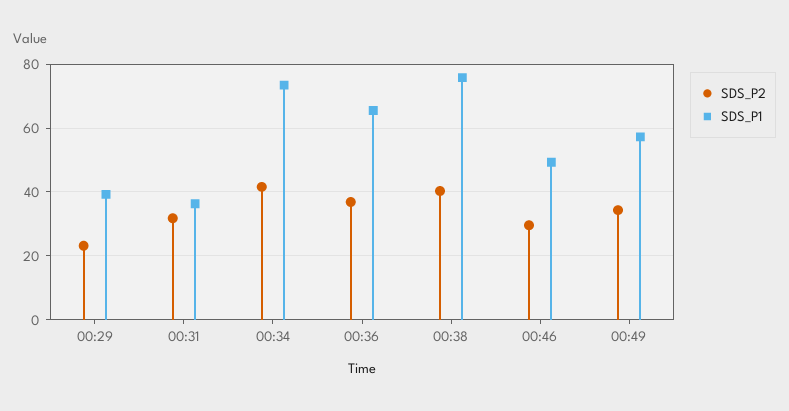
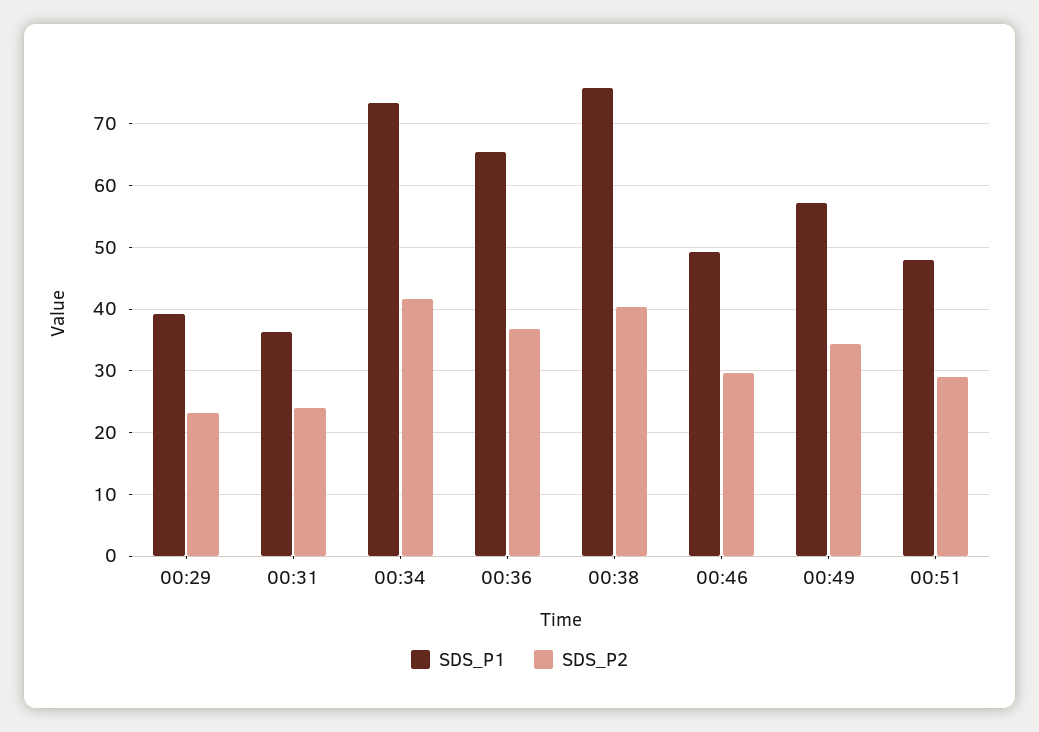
SDS_P2, 00:31: 32 -> 24
SDS_P1, 00:51: none -> 48
SDS_P2, 00:51: none -> 29

